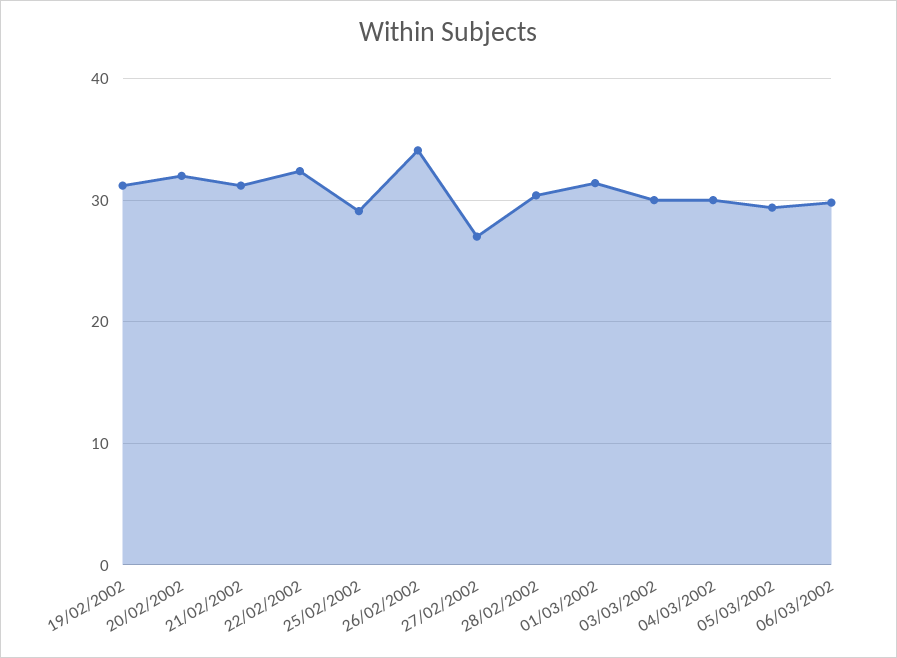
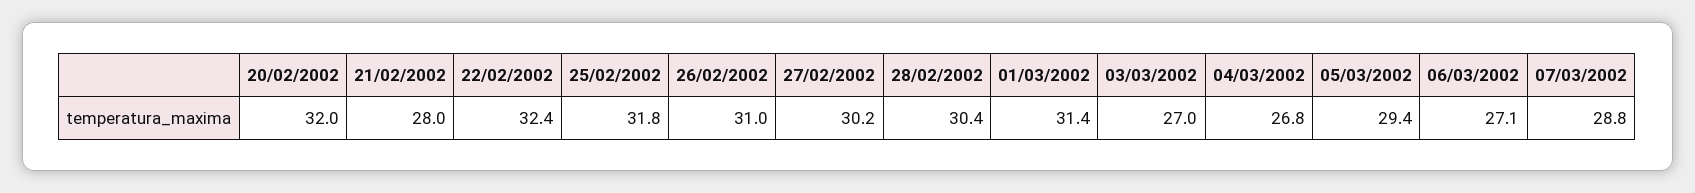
19/02/2002: 31 -> none
21/02/2002: 31 -> 28
25/02/2002: 29 -> 31.8
26/02/2002: 34 -> 31
27/02/2002: 27 -> 30.2
03/03/2002: 30 -> 27
04/03/2002: 30 -> 26.8
06/03/2002: 30 -> 27.1
07/03/2002: none -> 28.8

